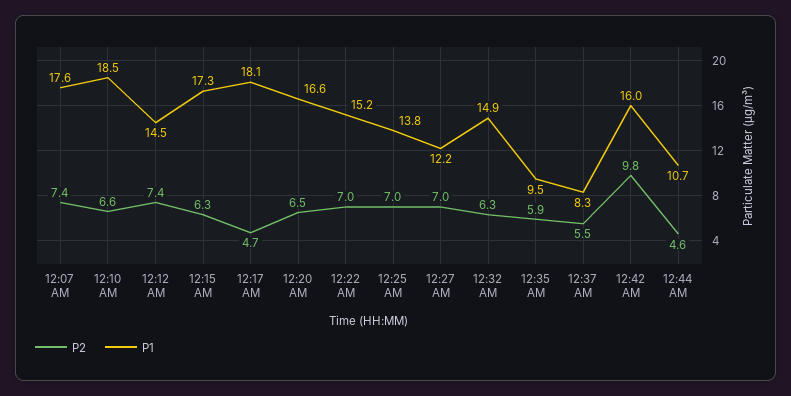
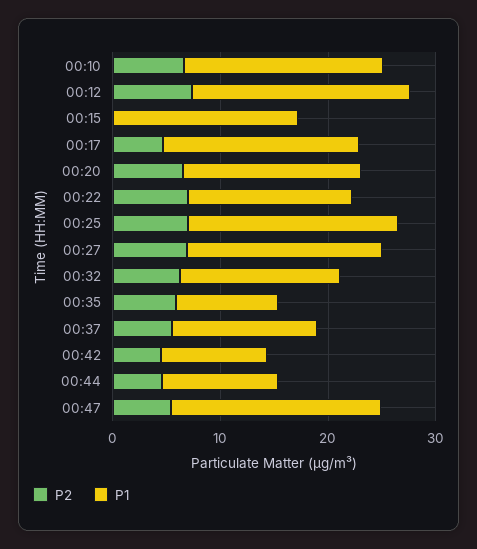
P2, 12:07 AM: 7.4 -> none
P1, 12:07 AM: 17.6 -> none
P1, 12:12 AM: 14.5 -> 20
P2, 12:15 AM: 6.3 -> 0
P1, 12:25 AM: 13.8 -> 20
P1, 12:27 AM: 12.2 -> 18
P1, 12:37 AM: 8.3 -> 14
P2, 12:42 AM: 9.8 -> 4
P1, 12:42 AM: 16 -> 10
P2, 00:47: none -> 6
P1, 00:47: none -> 20

